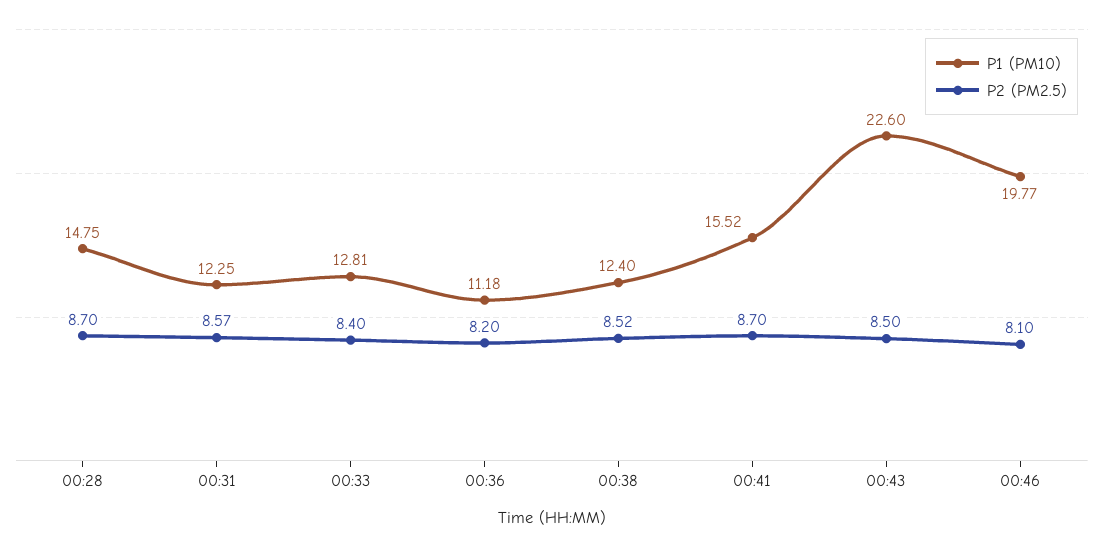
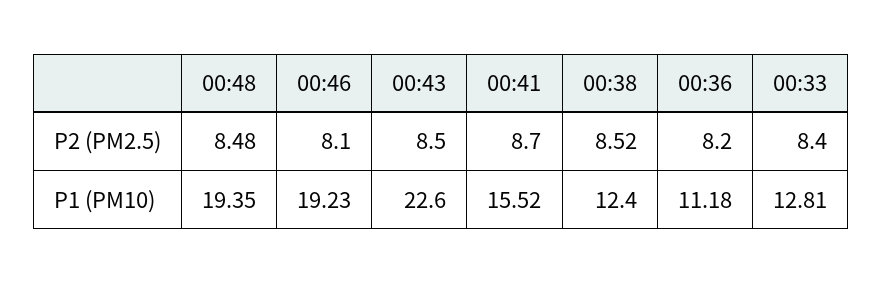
P1 (PM10), 00:28: 14.75 -> none
P2 (PM2.5), 00:28: 8.7 -> none
P1 (PM10), 00:31: 12.25 -> none
P2 (PM2.5), 00:31: 8.57 -> none
P1 (PM10), 00:46: 19.77 -> 19.23
P2 (PM2.5), 00:48: none -> 8.48
P1 (PM10), 00:48: none -> 19.35

